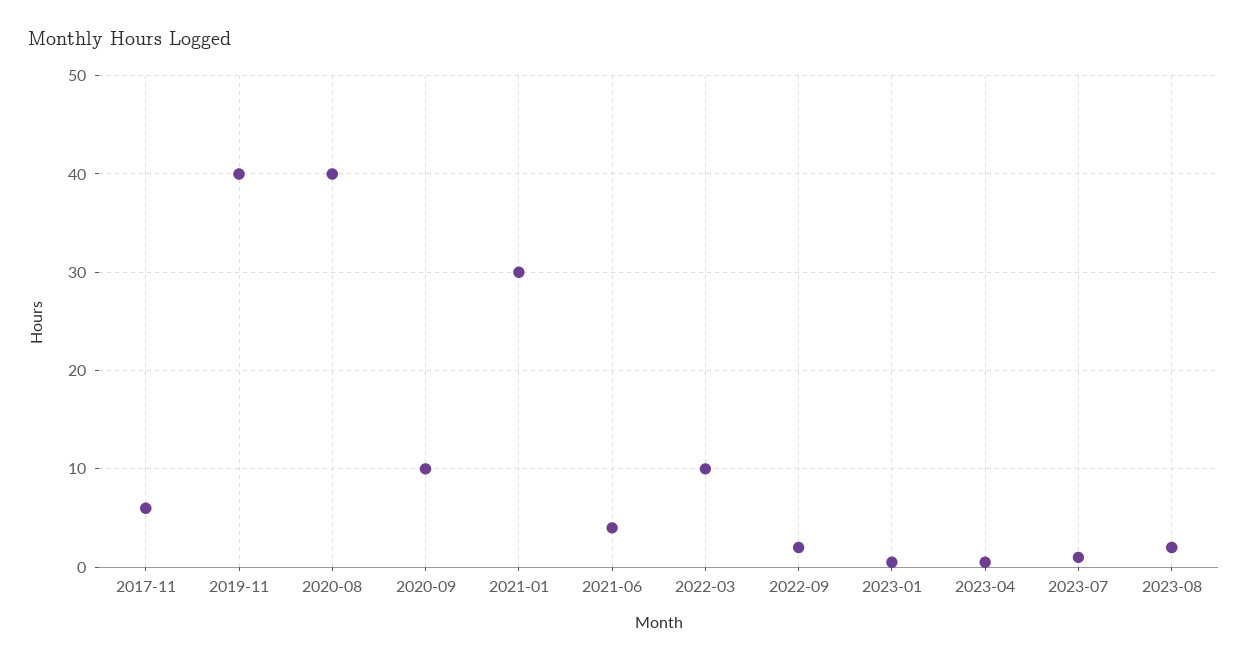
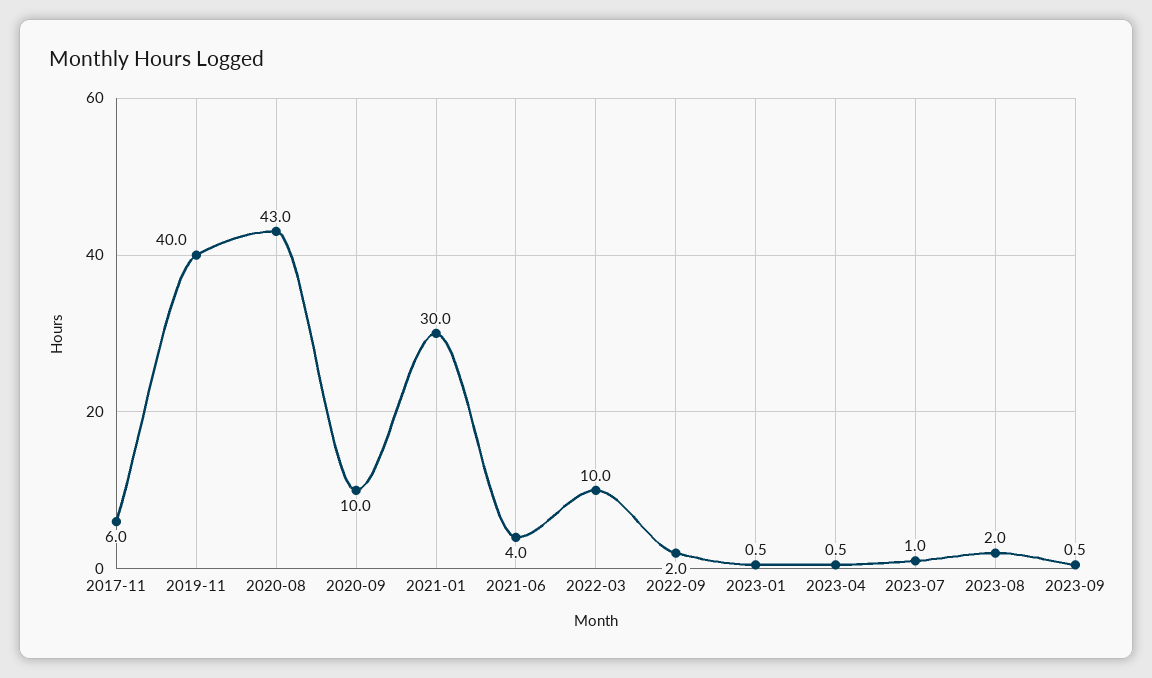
2020-08: 40 -> 43
2023-09: none -> 0.5

